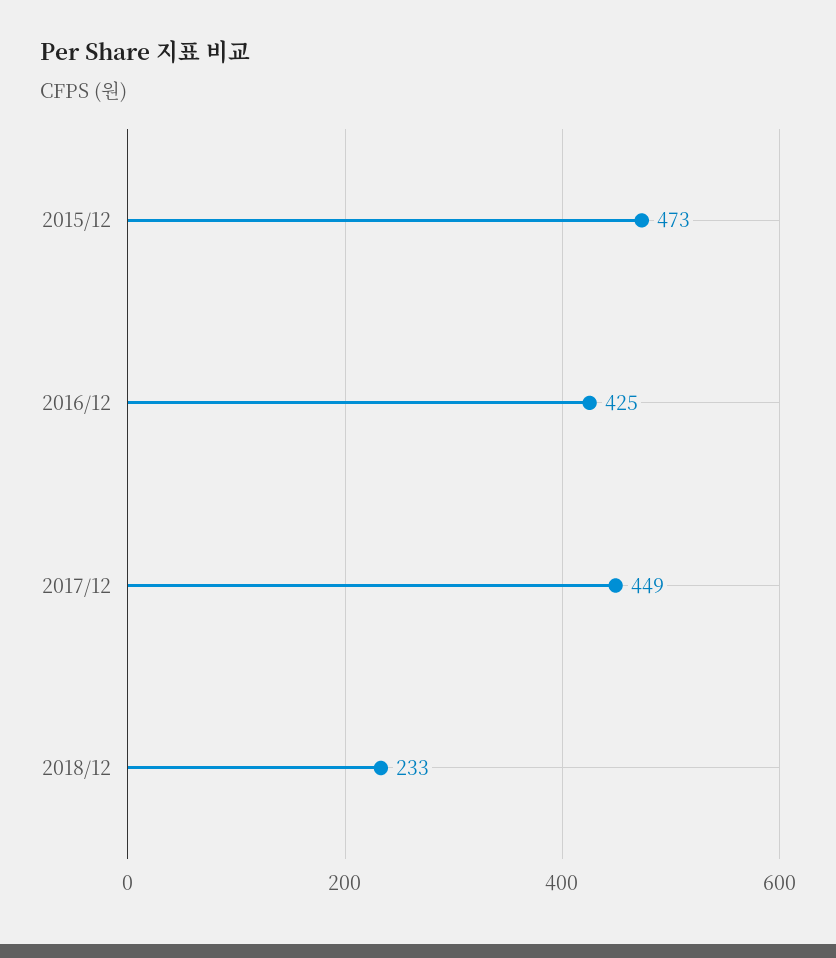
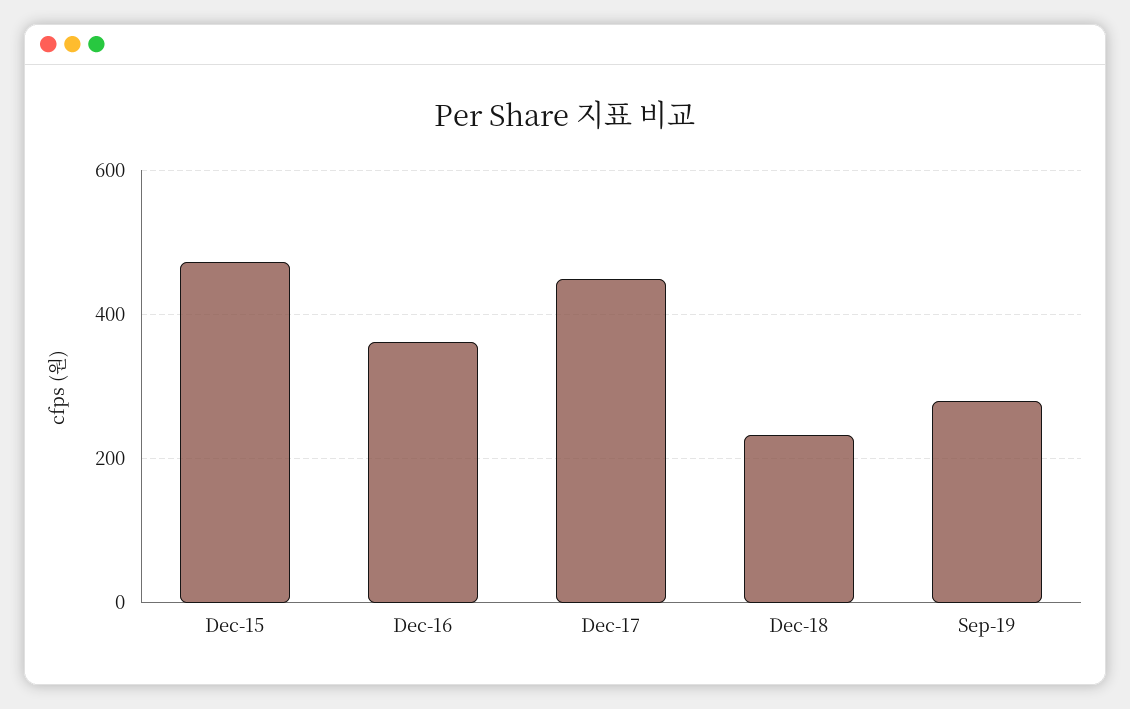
2016/12: 425 -> 360
Sep-19: none -> 280

